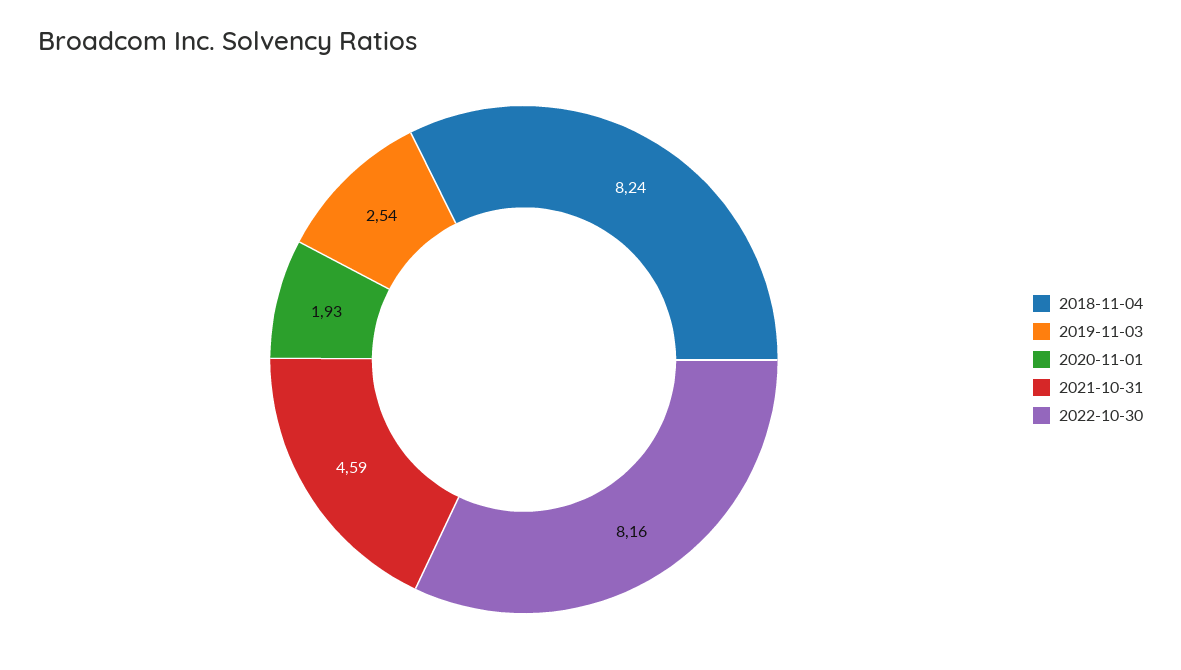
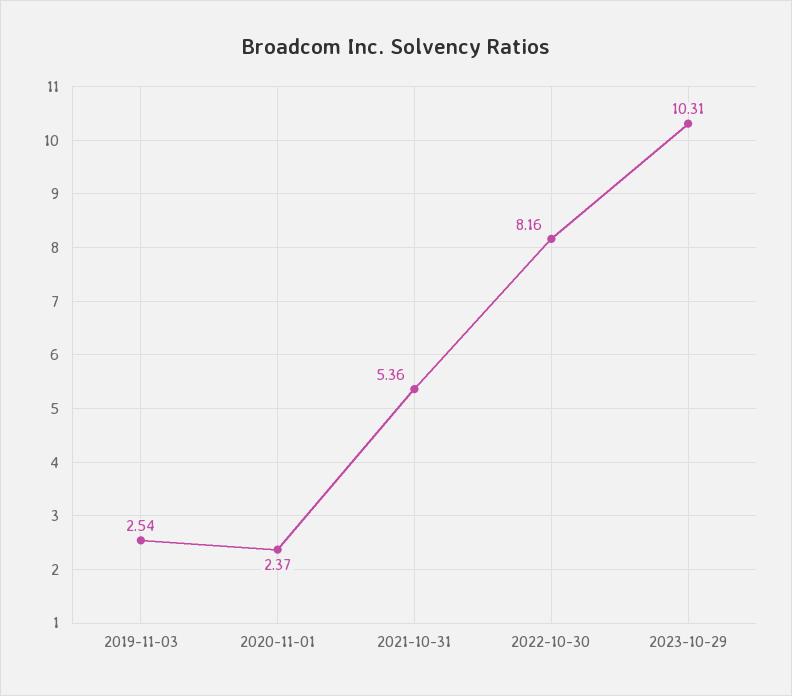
2018-11-04: 8.24 -> none
2020-11-01: 1.93 -> 2.37
2021-10-31: 4.59 -> 5.36
2023-10-29: none -> 10.31

